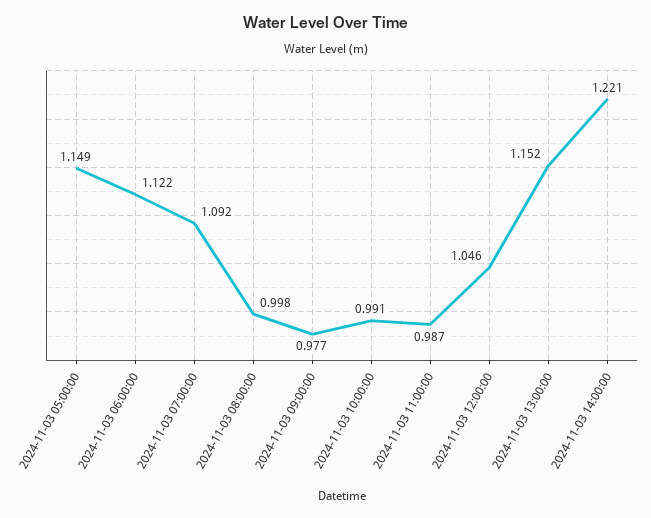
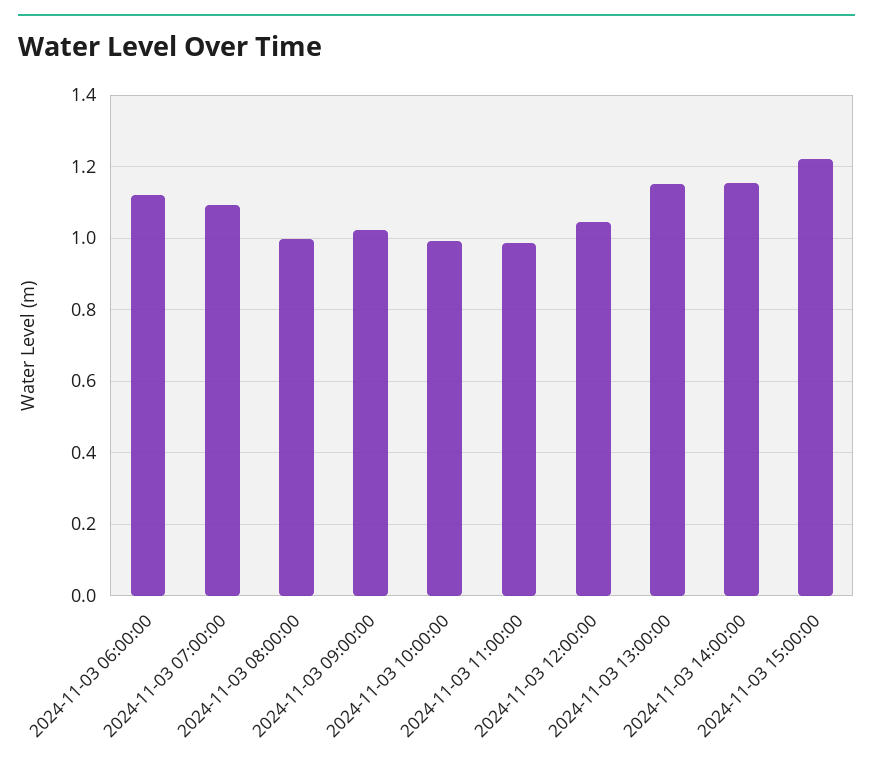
2024-11-03 05:00:00: 1.149 -> none
2024-11-03 09:00:00: 0.977 -> 1.02
2024-11-03 14:00:00: 1.221 -> 1.16
2024-11-03 15:00:00: none -> 1.22

